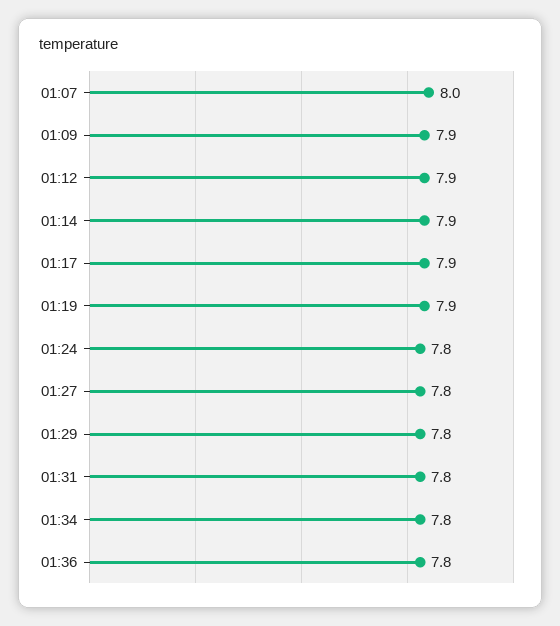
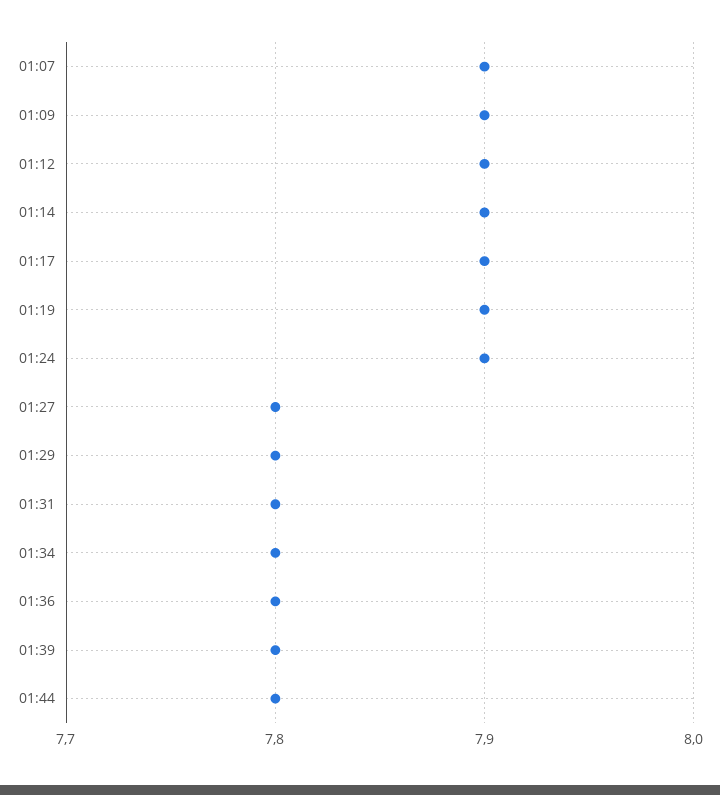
01:07: 8 -> 7.9
01:24: 7.8 -> 7.9
01:39: none -> 7.8
01:44: none -> 7.8

